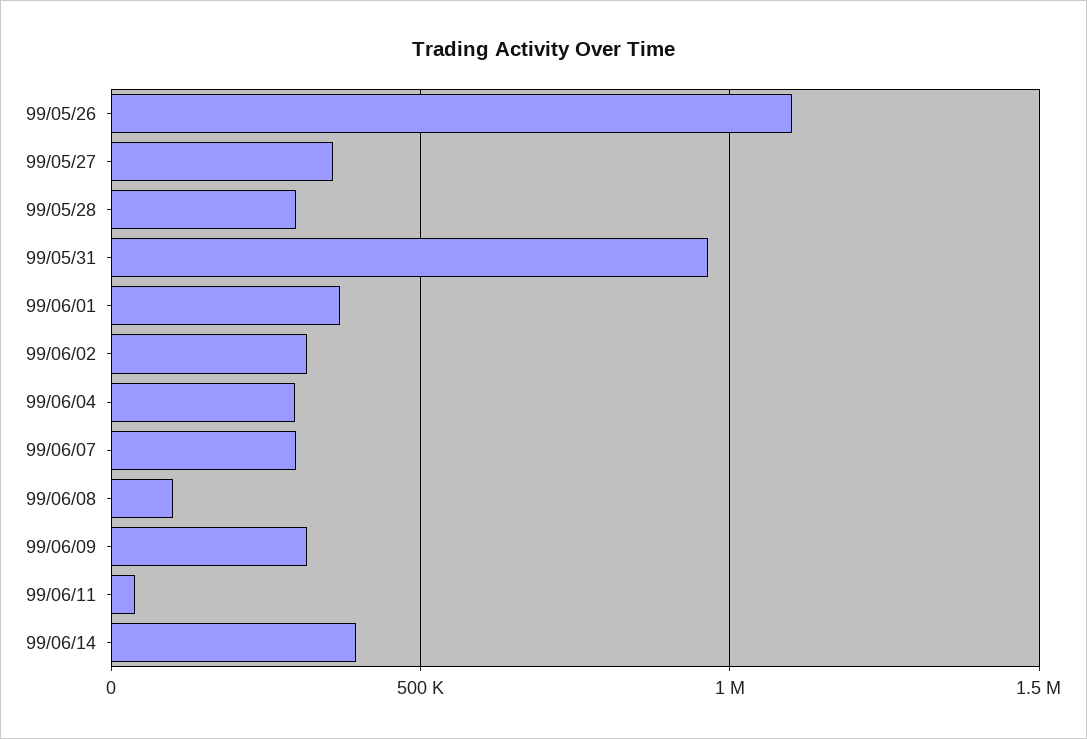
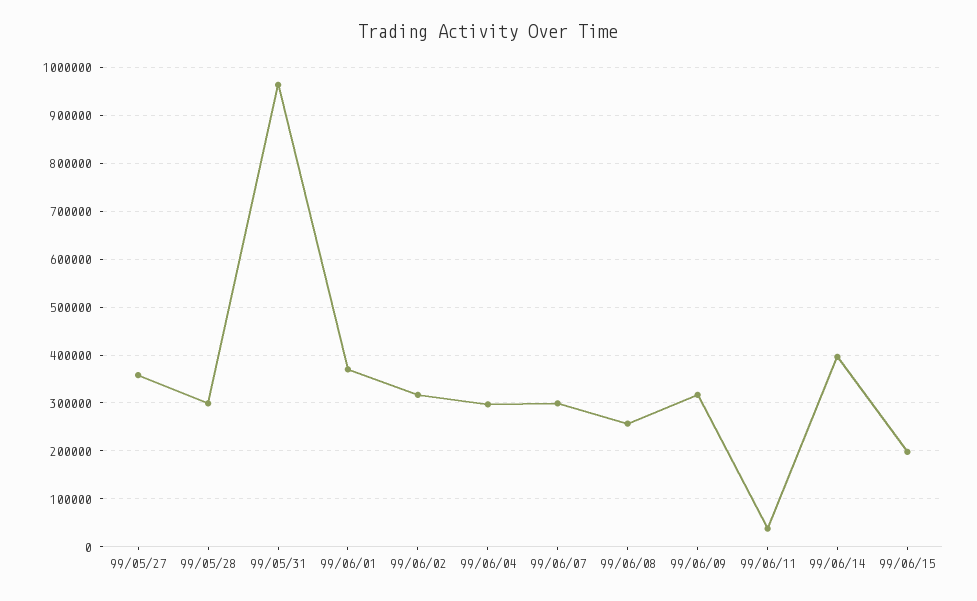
99/05/26: 1100000 -> none
99/06/08: 100000 -> 260000
99/06/15: none -> 200000

